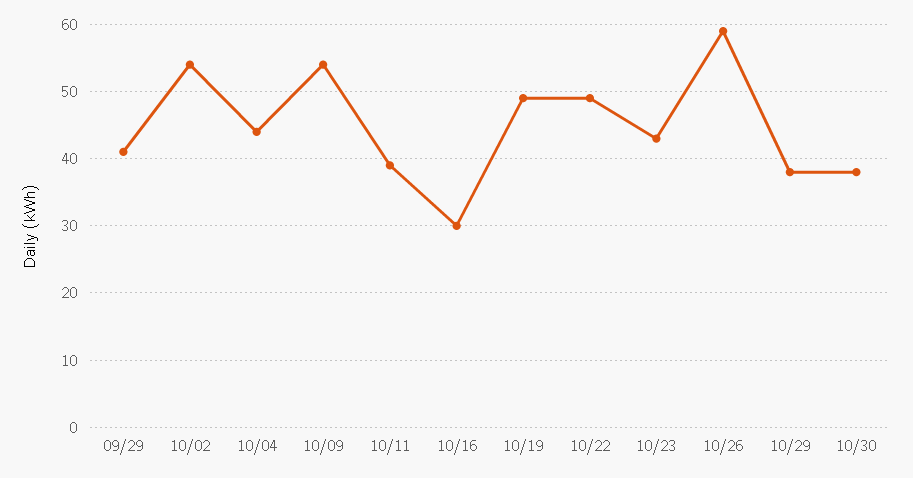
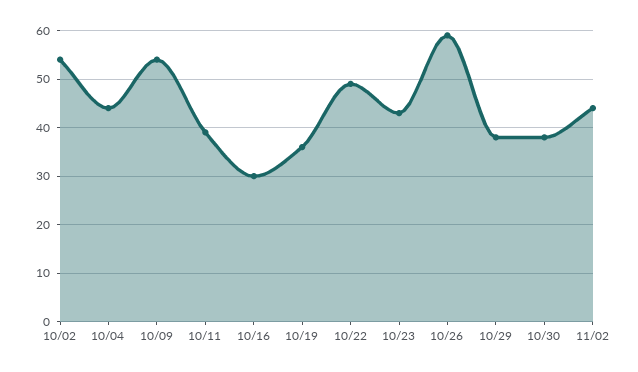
09/29: 41 -> none
10/19: 49 -> 35
11/02: none -> 45

